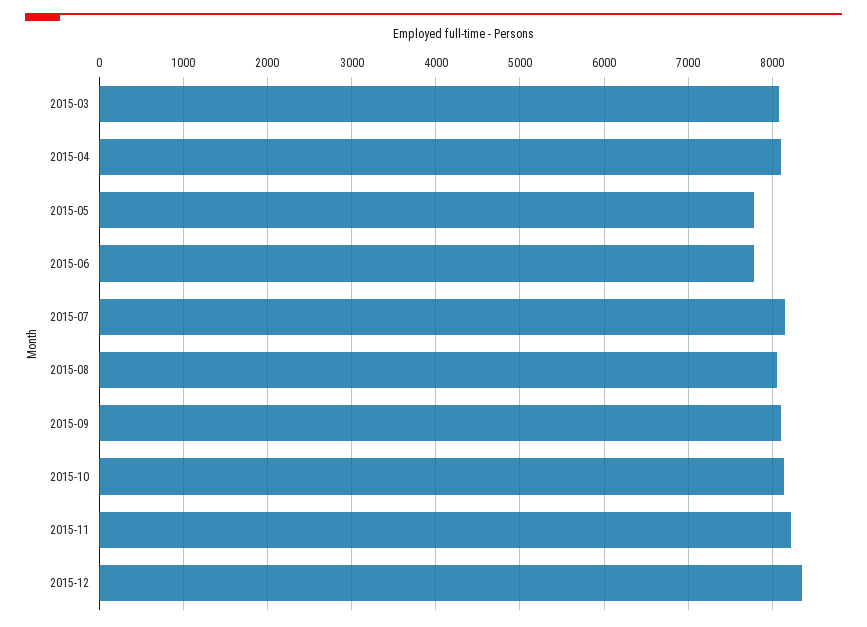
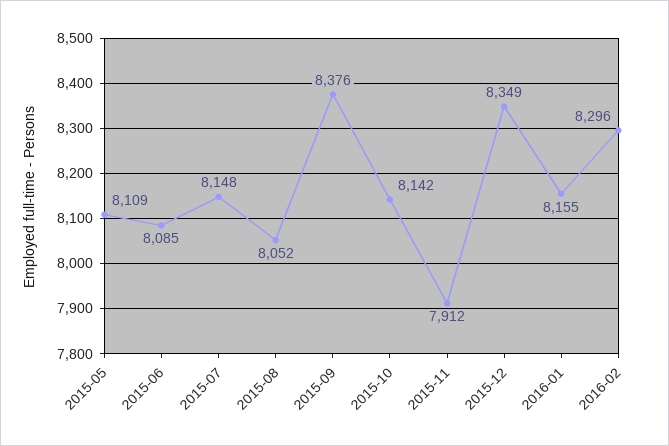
2015-03: 8100 -> none
2015-04: 8100 -> none
2015-05: 7800 -> 8109
2015-06: 7800 -> 8085
2015-09: 8100 -> 8376
2015-11: 8200 -> 7912
2016-01: none -> 8155
2016-02: none -> 8296

